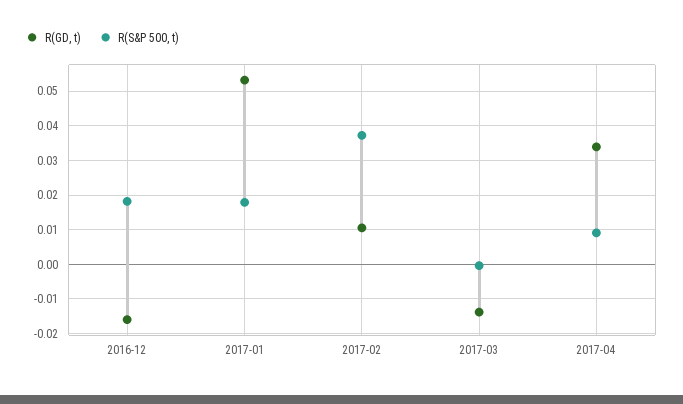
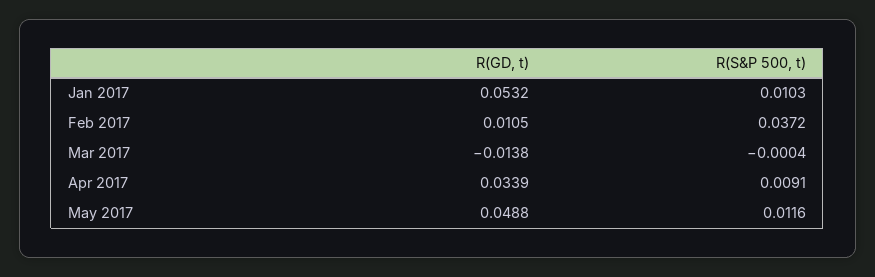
R(GD, t), 2016-12: -0.016 -> none
R(S&P 500, t), 2016-12: 0.018 -> none
R(S&P 500, t), 2017-01: 0.018 -> 0.0103
R(GD, t), May 2017: none -> 0.0488
R(S&P 500, t), May 2017: none -> 0.0116

